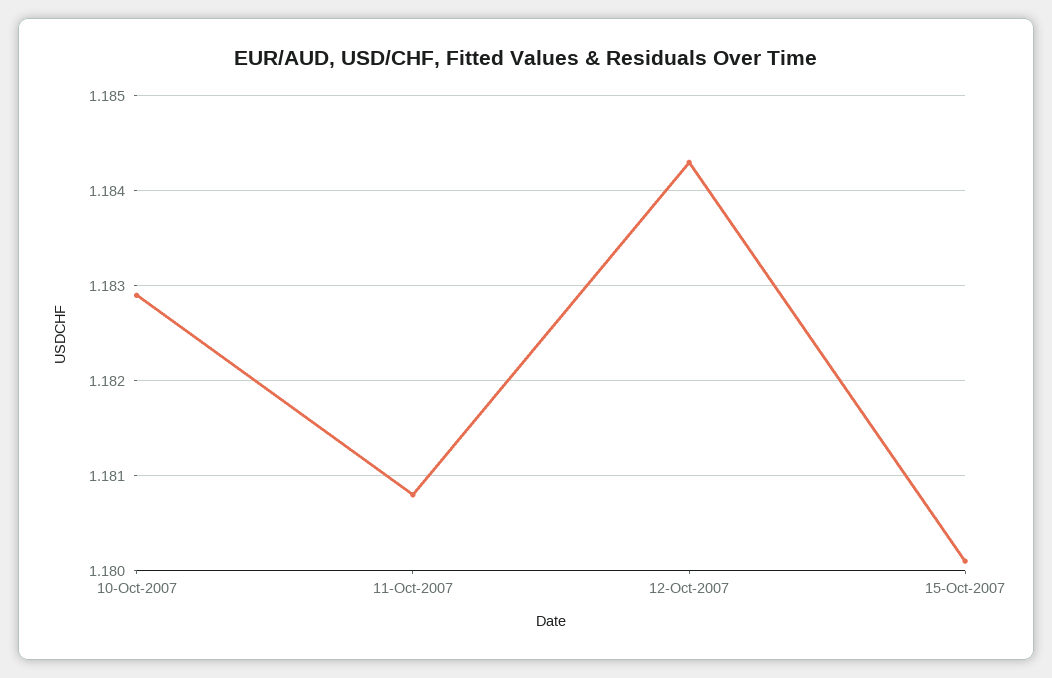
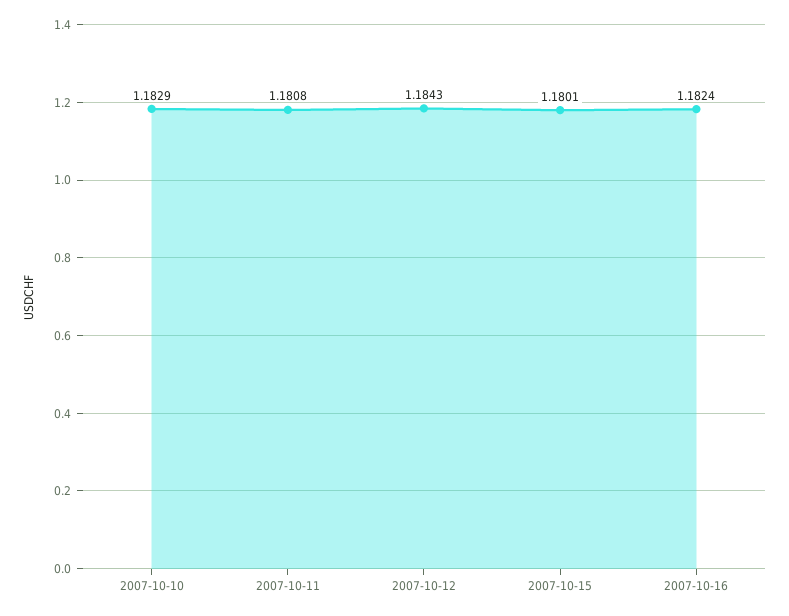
2007-10-16: none -> 1.1824

